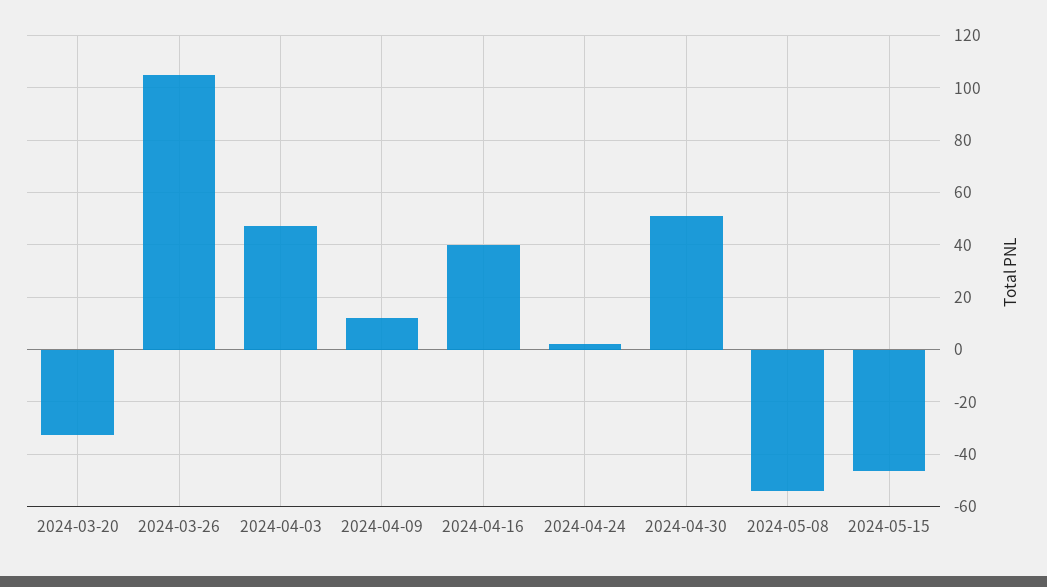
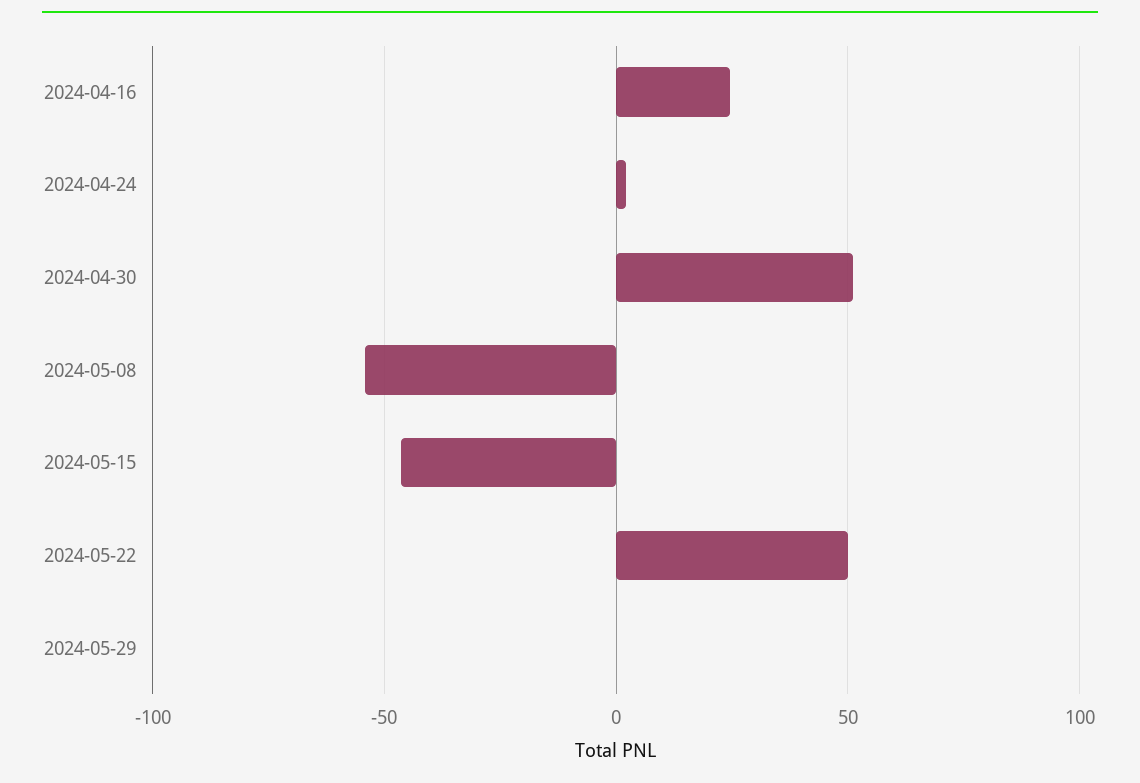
2024-03-20: -32.5 -> none
2024-03-26: 105 -> none
2024-04-03: 47.5 -> none
2024-04-09: 12.5 -> none
2024-04-16: 40 -> 25
2024-05-22: none -> 50
2024-05-29: none -> 0

